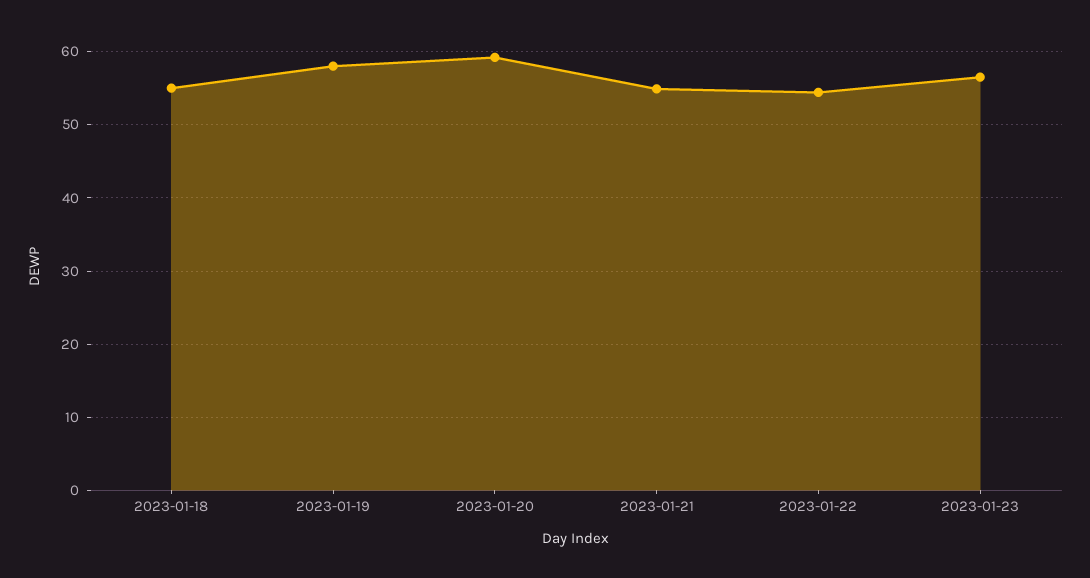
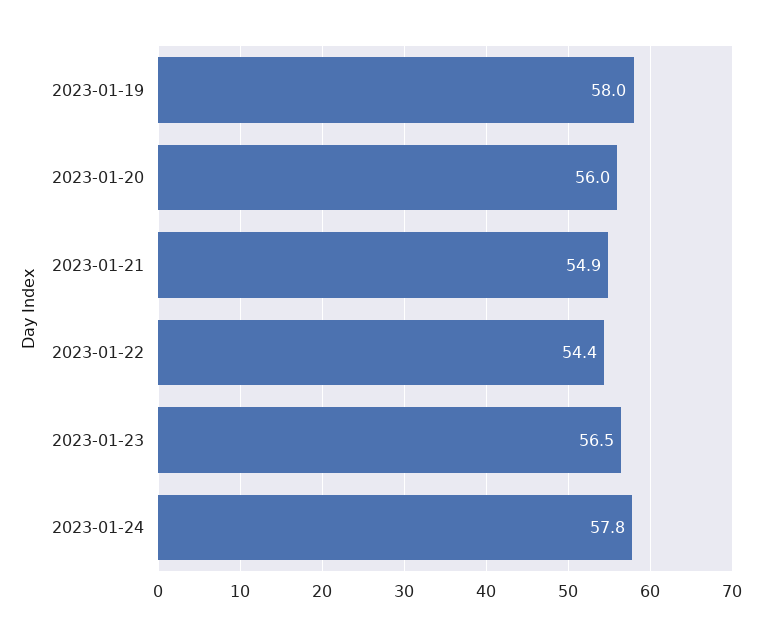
2023-01-18: 55 -> none
2023-01-20: 59 -> 56
2023-01-24: none -> 57.8

